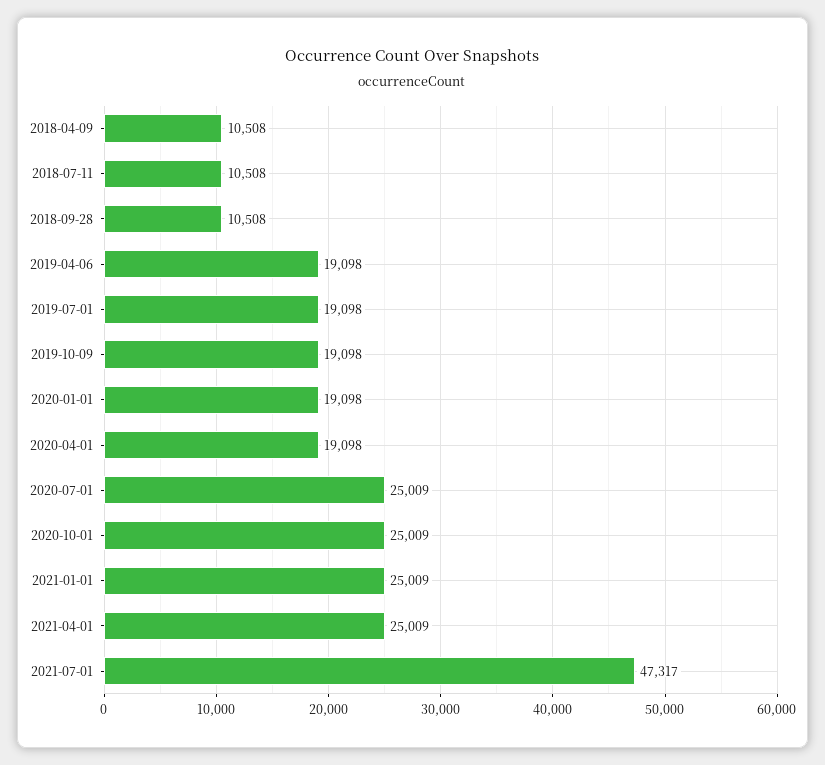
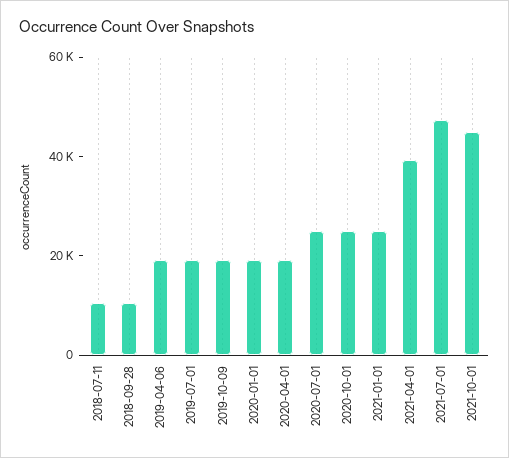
2018-04-09: 10508 -> none
2021-04-01: 25009 -> 40000
2021-10-01: none -> 45000

